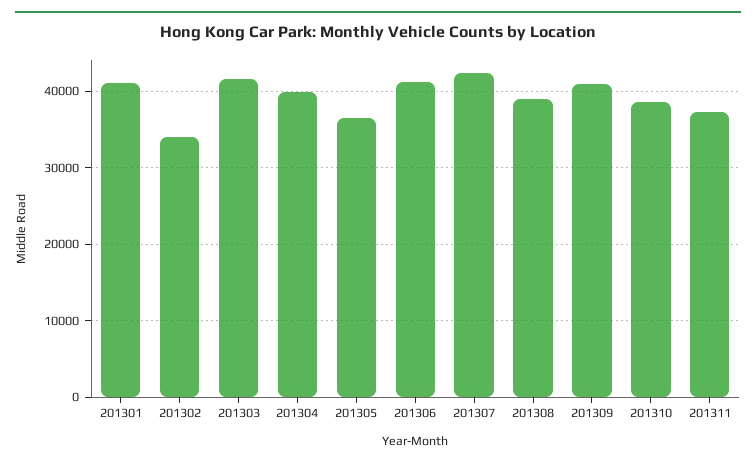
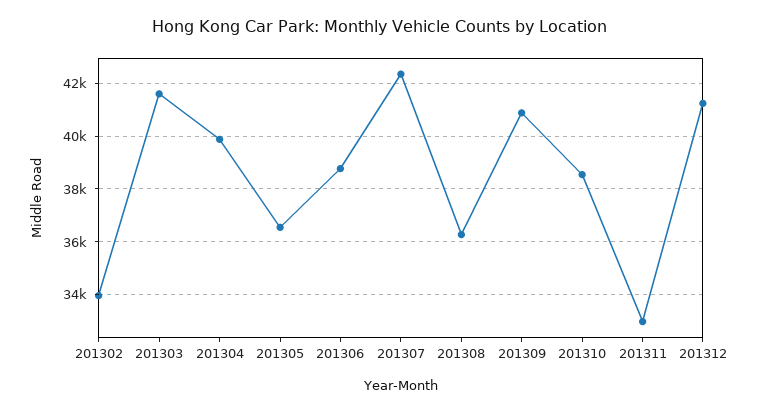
201301: 41000 -> none
201306: 41000 -> 38750
201308: 39000 -> 36250
201311: 37000 -> 33000
201312: none -> 41250

